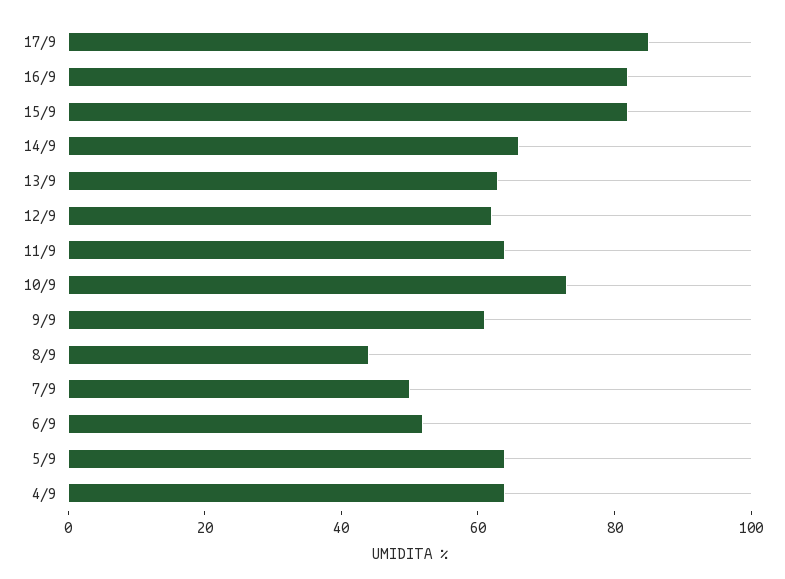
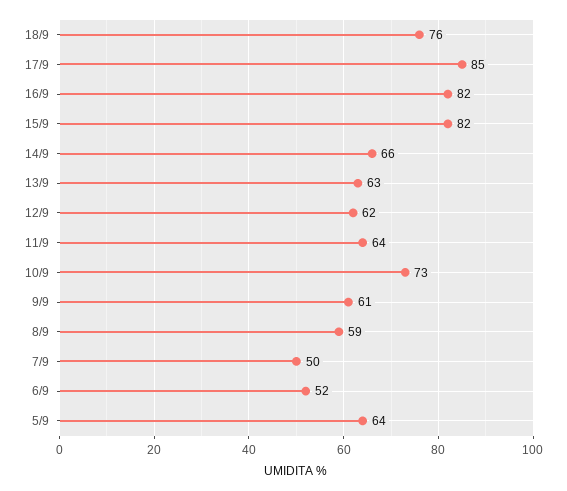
8/9: 45 -> 59
4/9: 65 -> none
18/9: none -> 76

